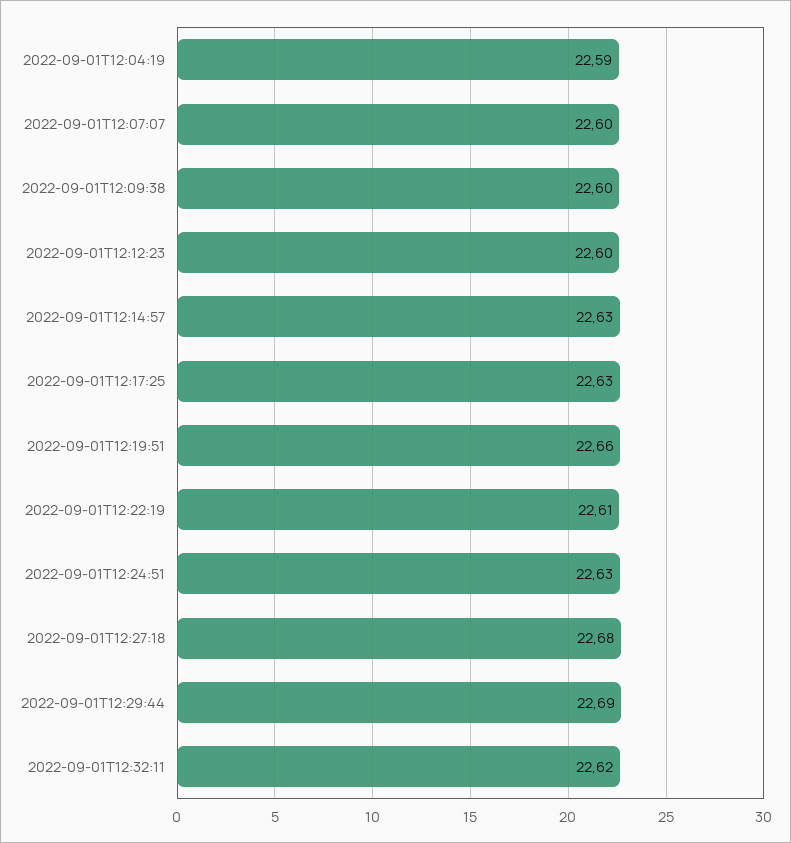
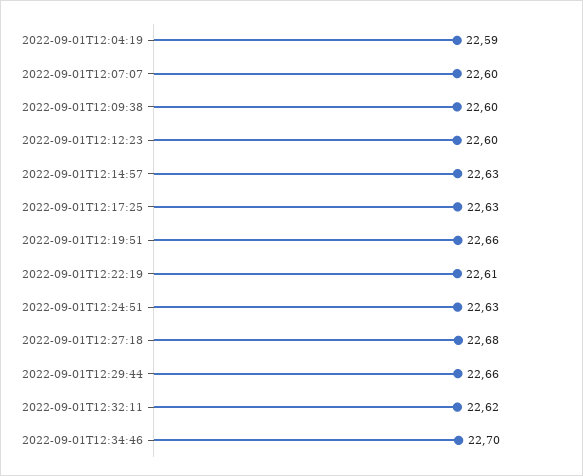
2022-09-01T12:29:44: 22.69 -> 22.66
2022-09-01T12:34:46: none -> 22.7

